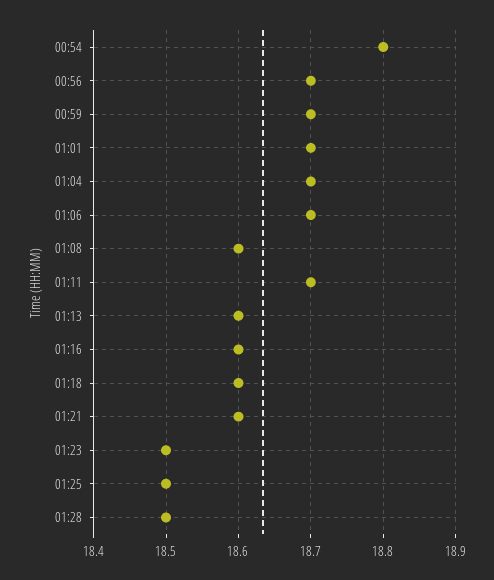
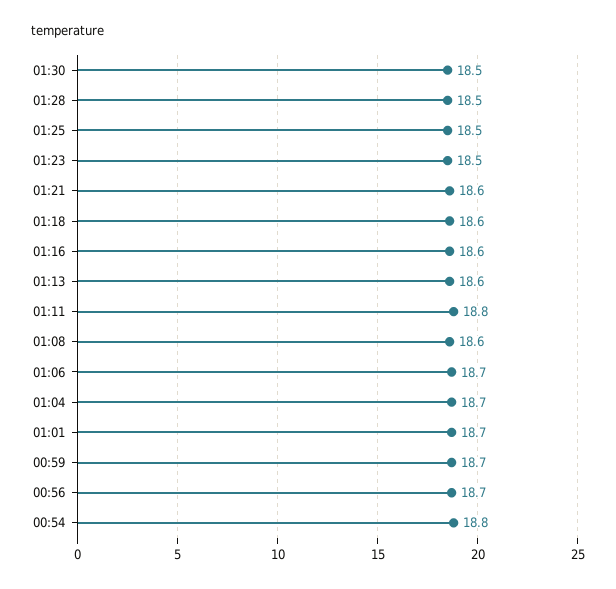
01:11: 18.7 -> 18.8
01:30: none -> 18.5

